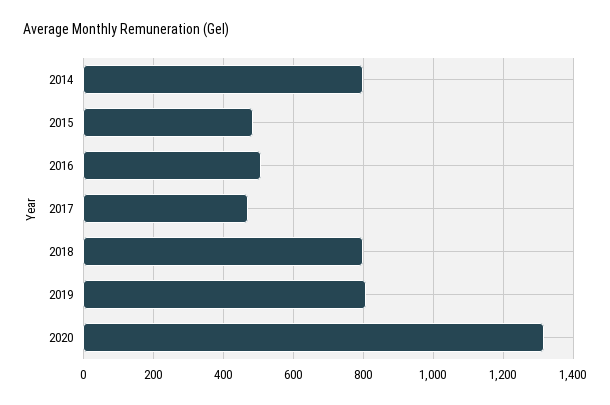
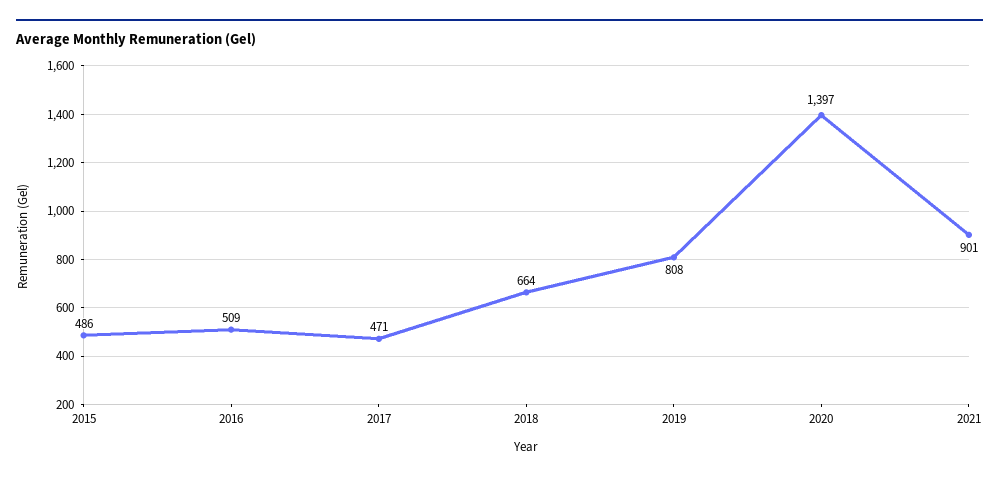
2014: 800 -> none
2018: 800 -> 664
2020: 1320 -> 1397
2021: none -> 901

